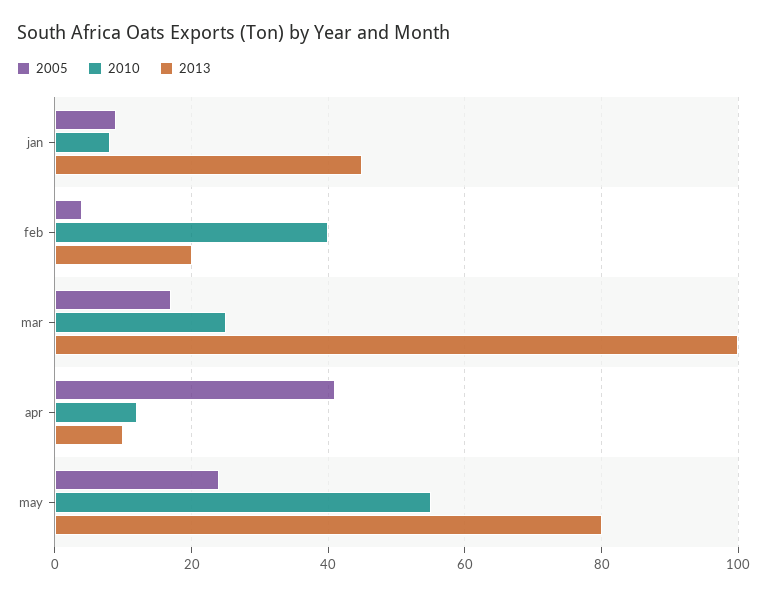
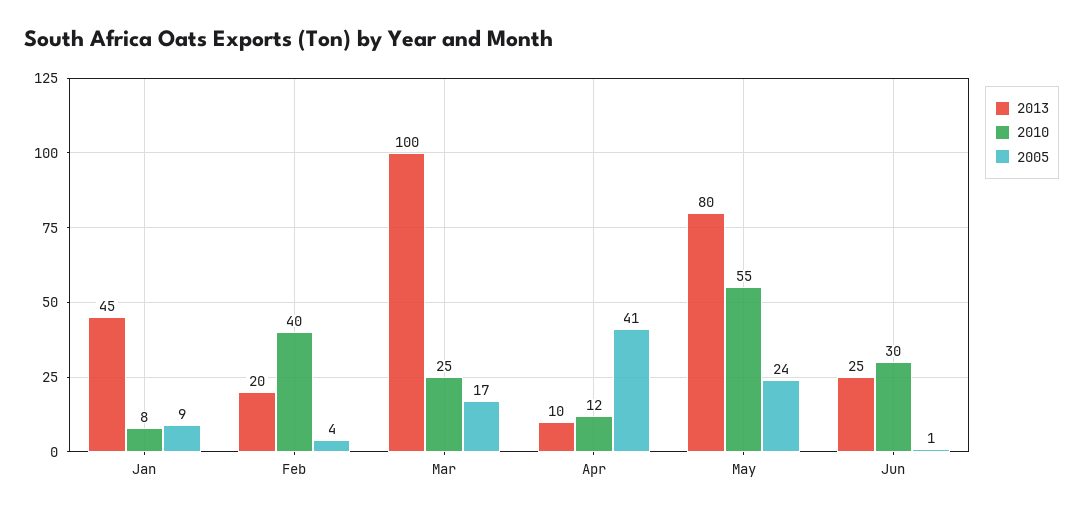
2013, Jun: none -> 25
2010, Jun: none -> 30
2005, Jun: none -> 1

